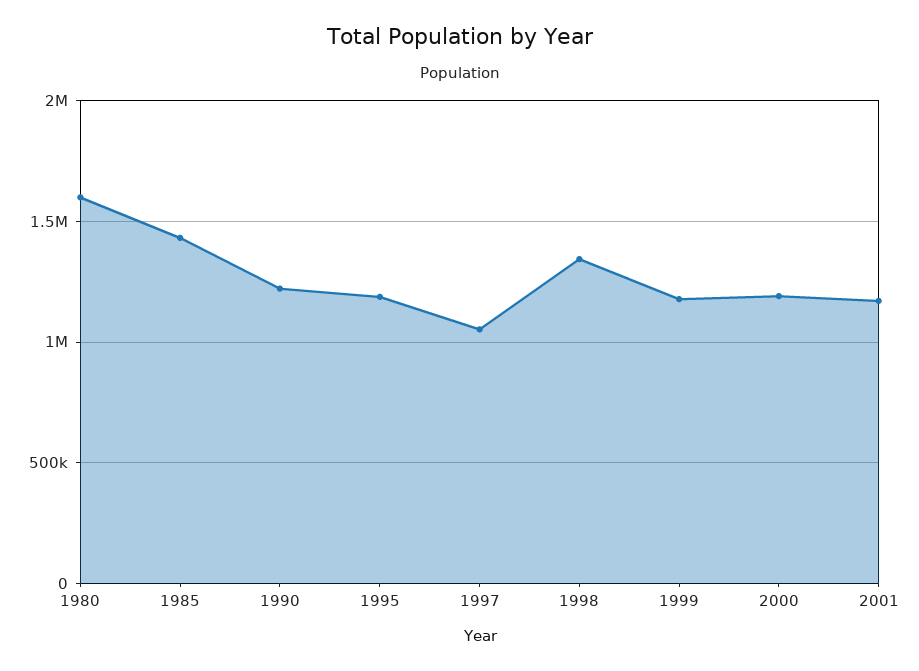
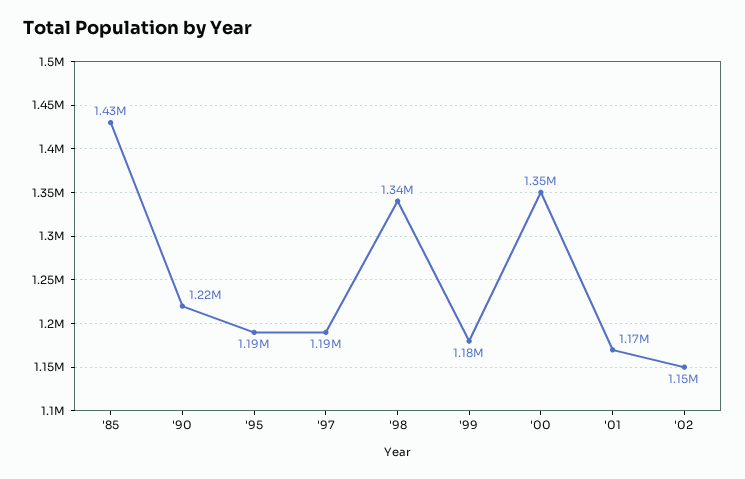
1980: 1600000 -> none
1997: 1050000 -> 1190000
2000: 1200000 -> 1350000
'02: none -> 1150000

